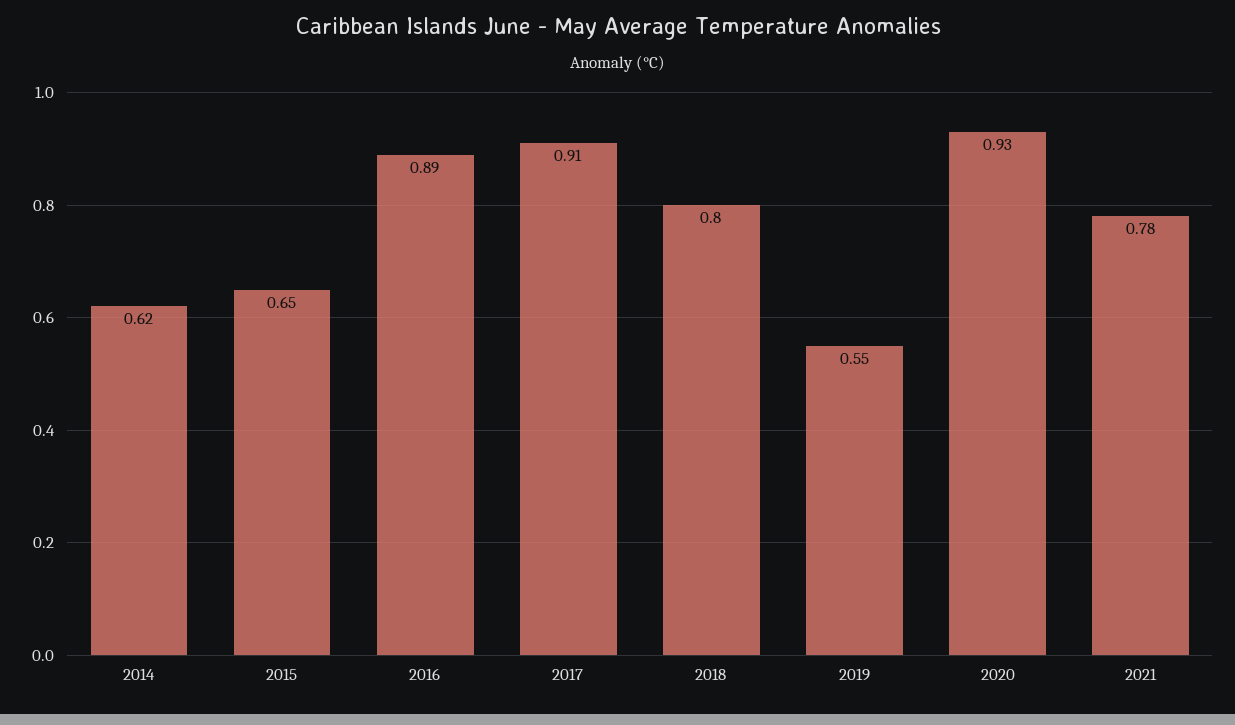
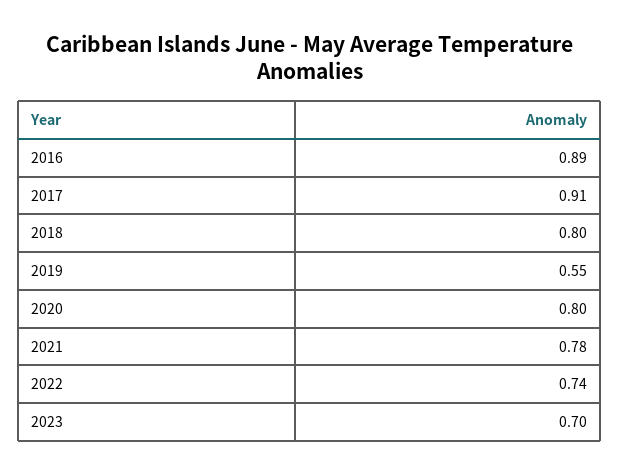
2014: 0.62 -> none
2015: 0.65 -> none
2020: 0.93 -> 0.8
2022: none -> 0.74
2023: none -> 0.7

